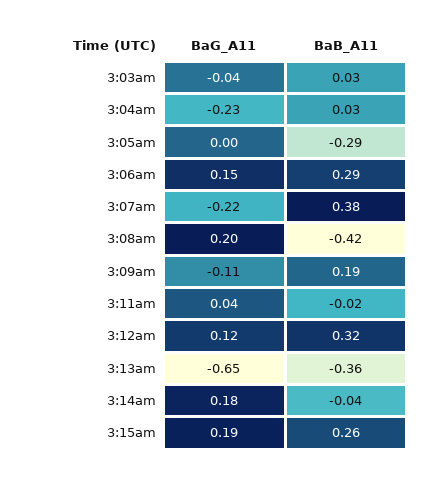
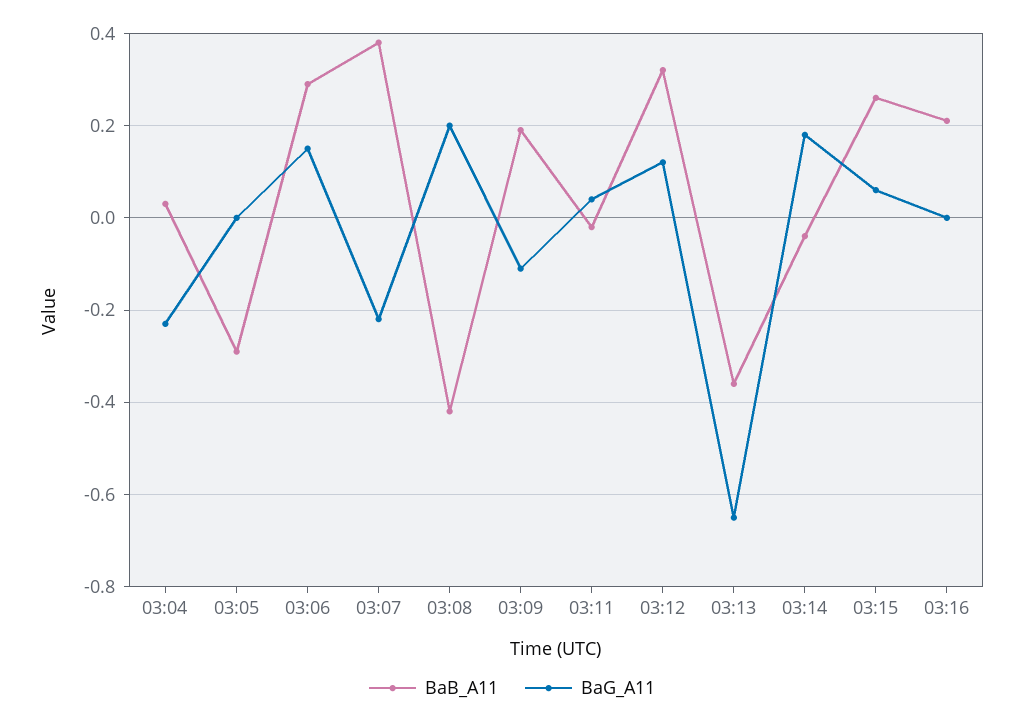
BaG_A11, 3:03am: -0.04 -> none
BaB_A11, 3:03am: 0.03 -> none
BaG_A11, 3:15am: 0.19 -> 0.05
BaB_A11, 03:16: none -> 0.2
BaG_A11, 03:16: none -> 0

